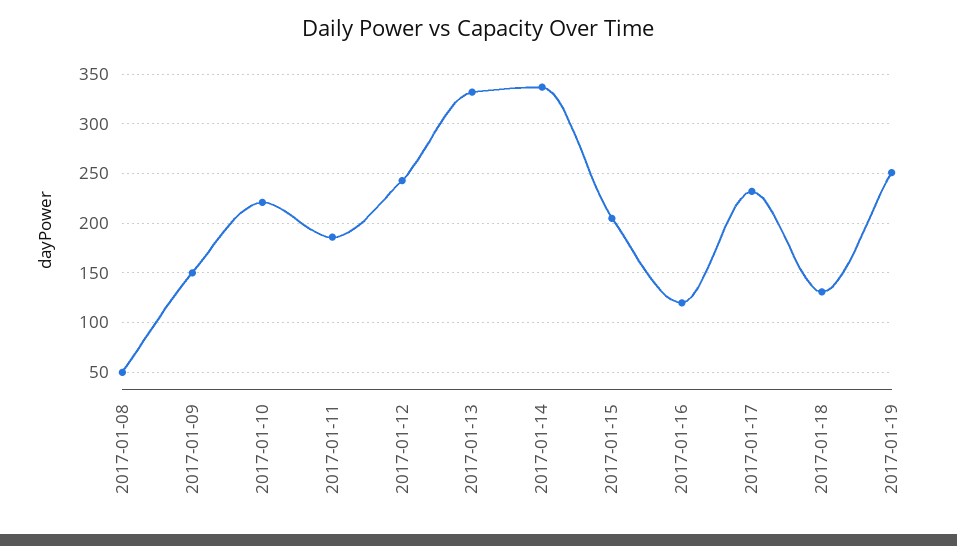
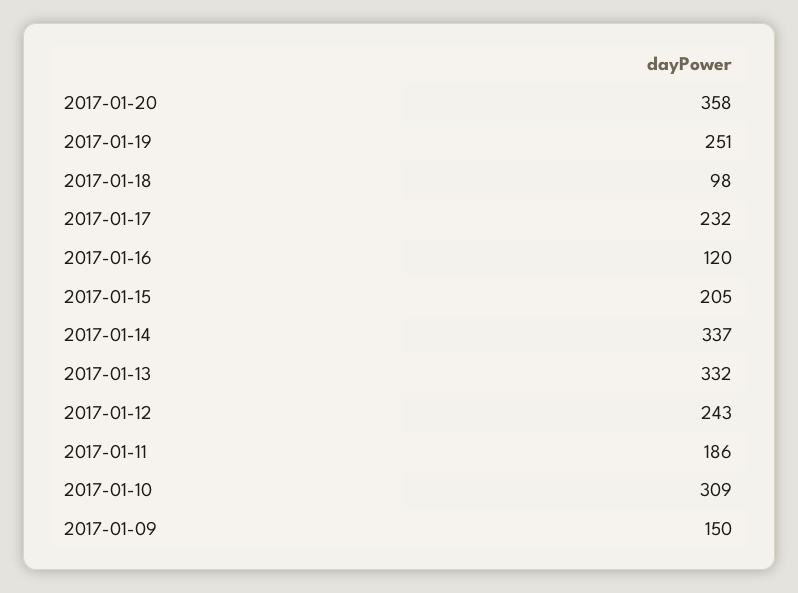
2017-01-08: 50 -> none
2017-01-10: 220 -> 309
2017-01-18: 130 -> 98
2017-01-20: none -> 358

